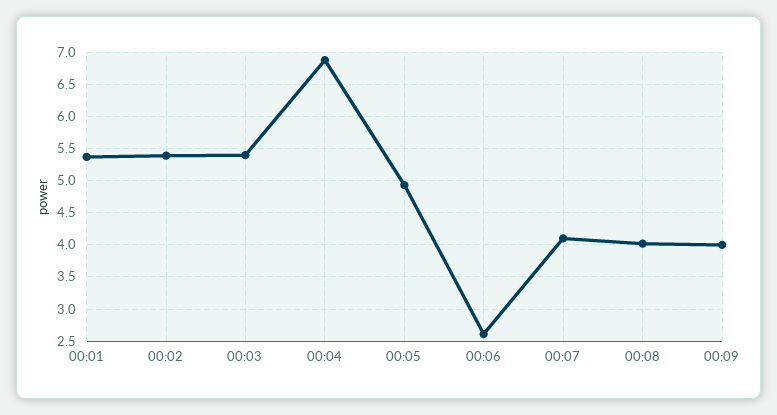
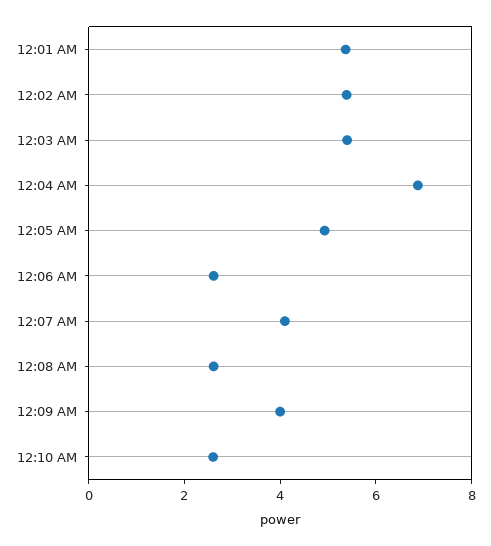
00:08: 4 -> 2.5
12:10 AM: none -> 2.5

